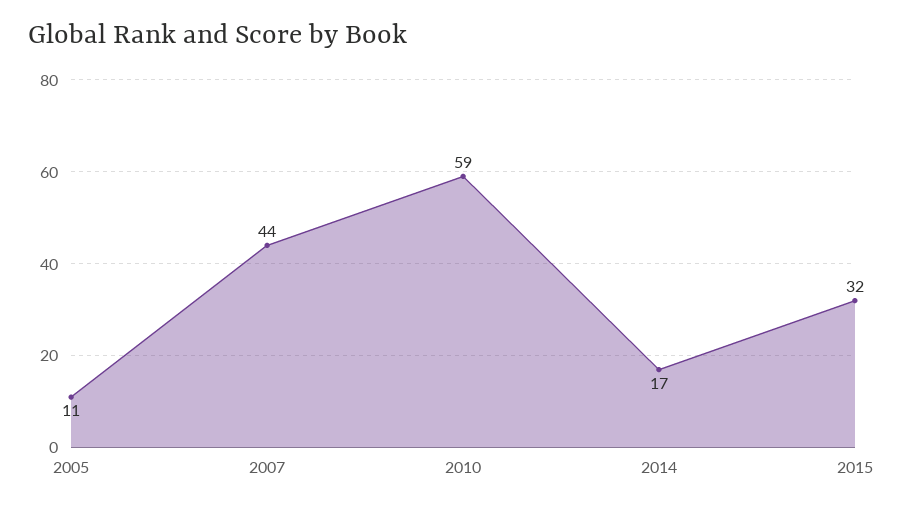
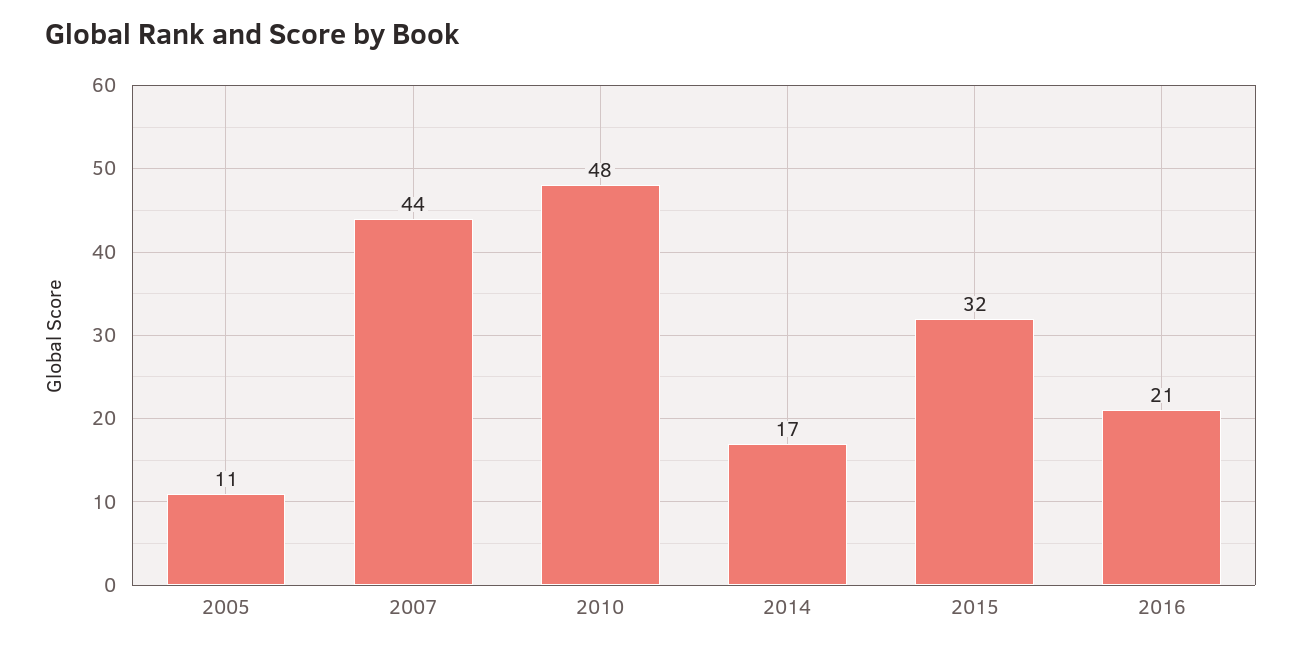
2010: 59 -> 48
2016: none -> 21

